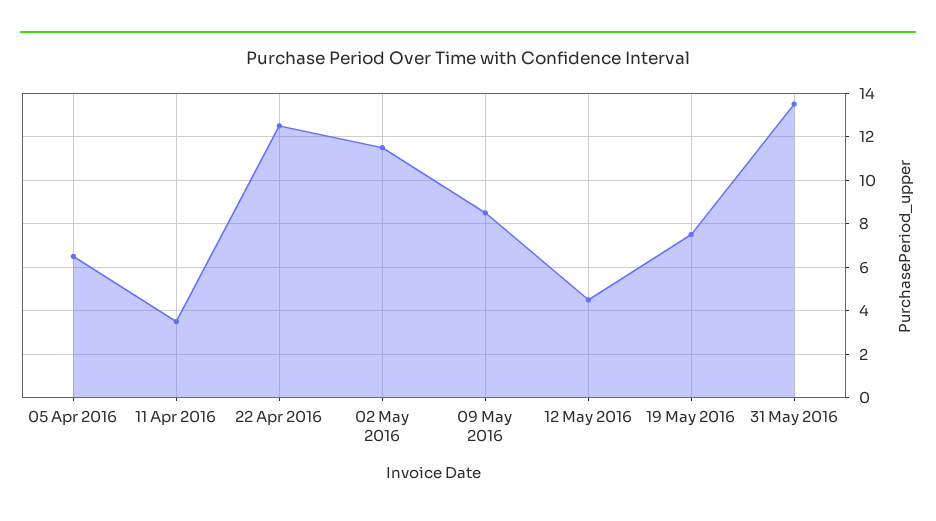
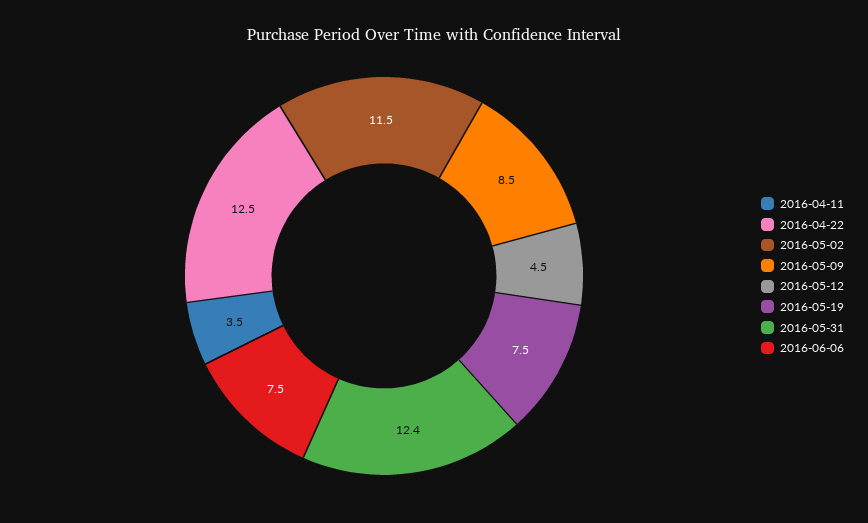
05 Apr 2016: 6.5 -> none
31 May 2016: 13.5 -> 12.4
2016-06-06: none -> 7.5

